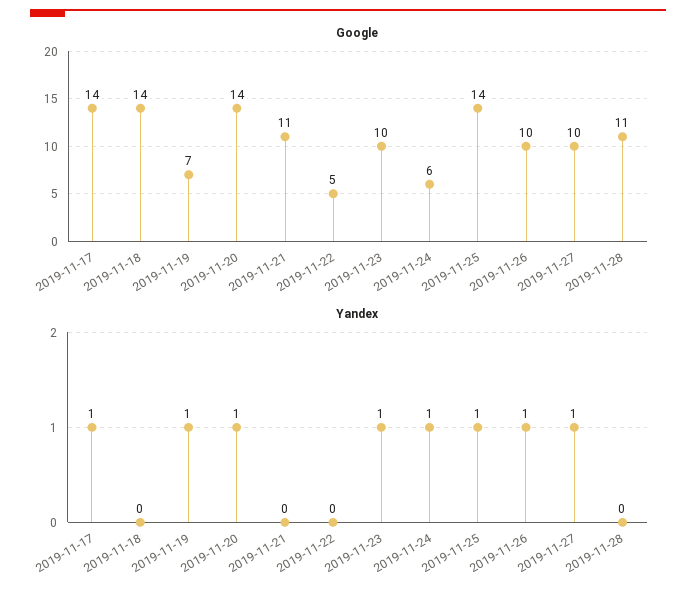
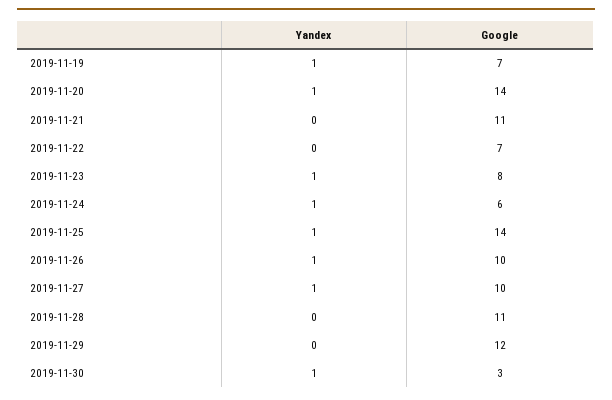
Google, 2019-11-17: 14 -> none
Google, 2019-11-18: 14 -> none
Google, 2019-11-22: 5 -> 7
Google, 2019-11-23: 10 -> 8
Yandex, 2019-11-17: 1 -> none
Yandex, 2019-11-18: 0 -> none
Yandex, 2019-11-29: none -> 0
Google, 2019-11-29: none -> 12
Yandex, 2019-11-30: none -> 1
Google, 2019-11-30: none -> 3

